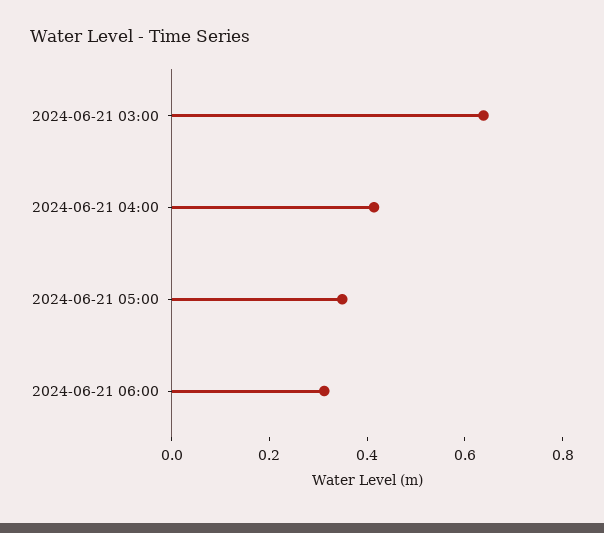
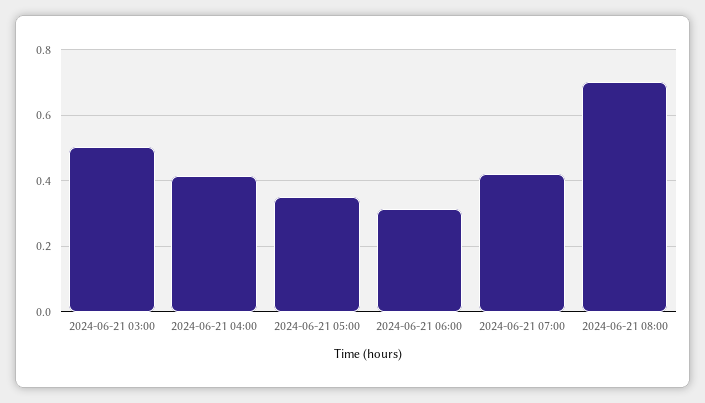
2024-06-21 03:00: 0.65 -> 0.5
2024-06-21 07:00: none -> 0.42
2024-06-21 08:00: none -> 0.7

